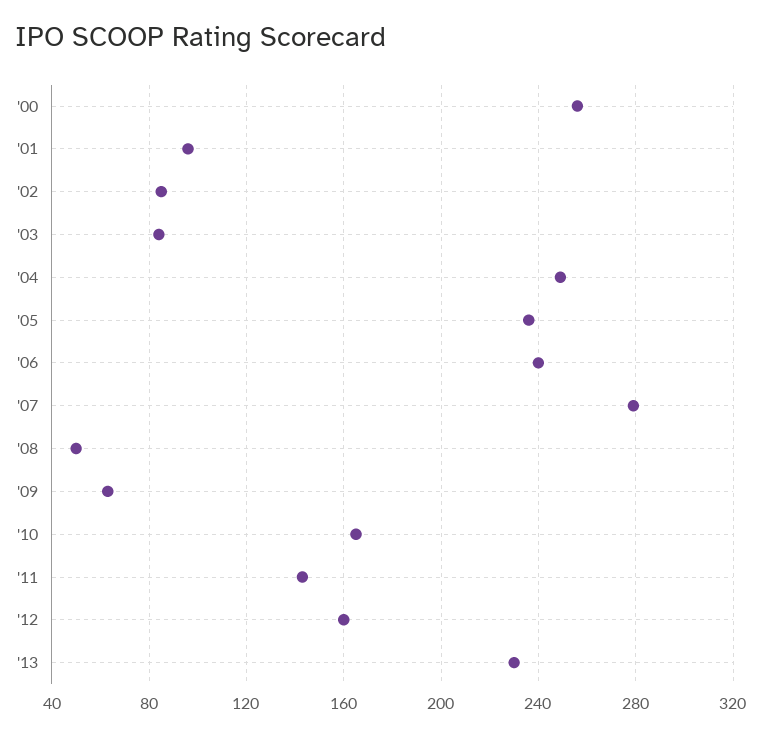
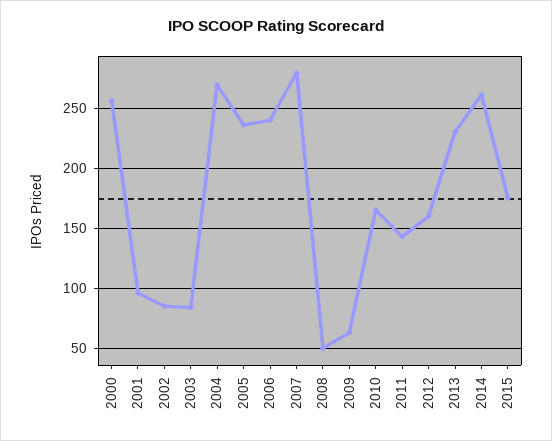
'04: 250 -> 270
2014: none -> 260
2015: none -> 175

